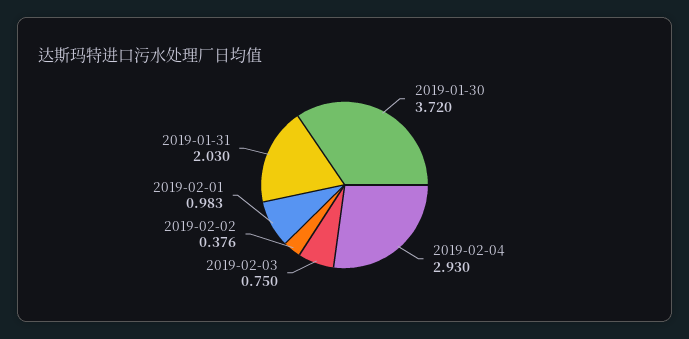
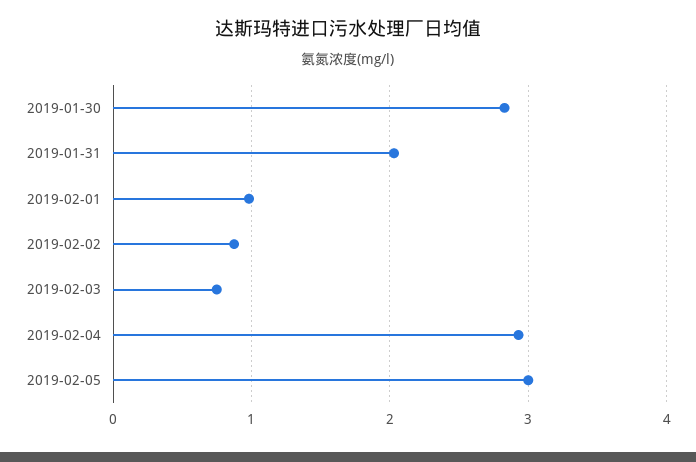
2019-01-30: 3.72 -> 2.8
2019-02-02: 0.376 -> 0.9
2019-02-05: none -> 3

